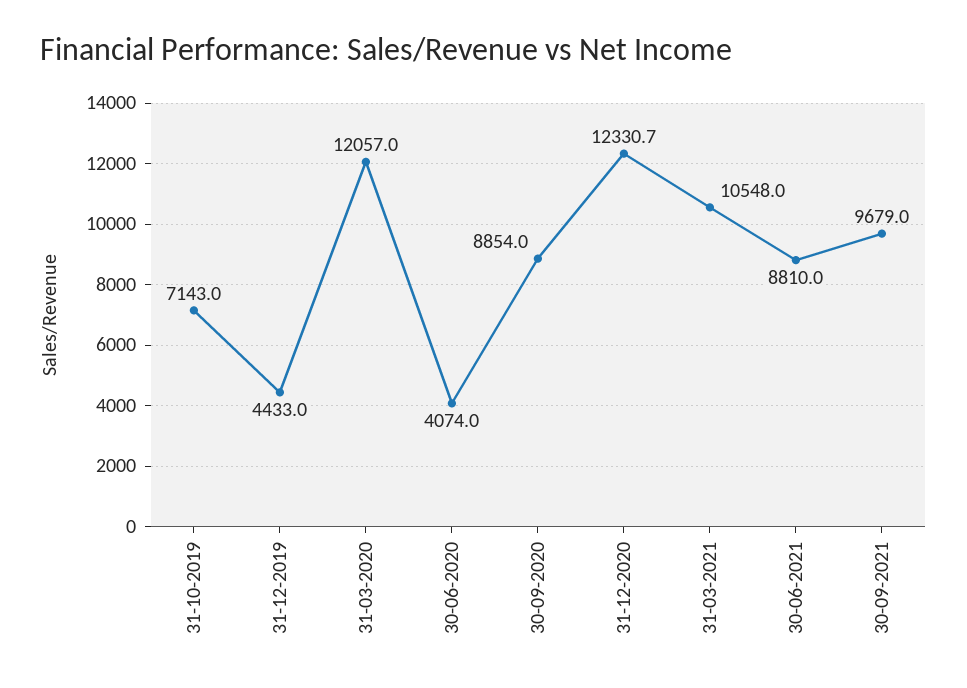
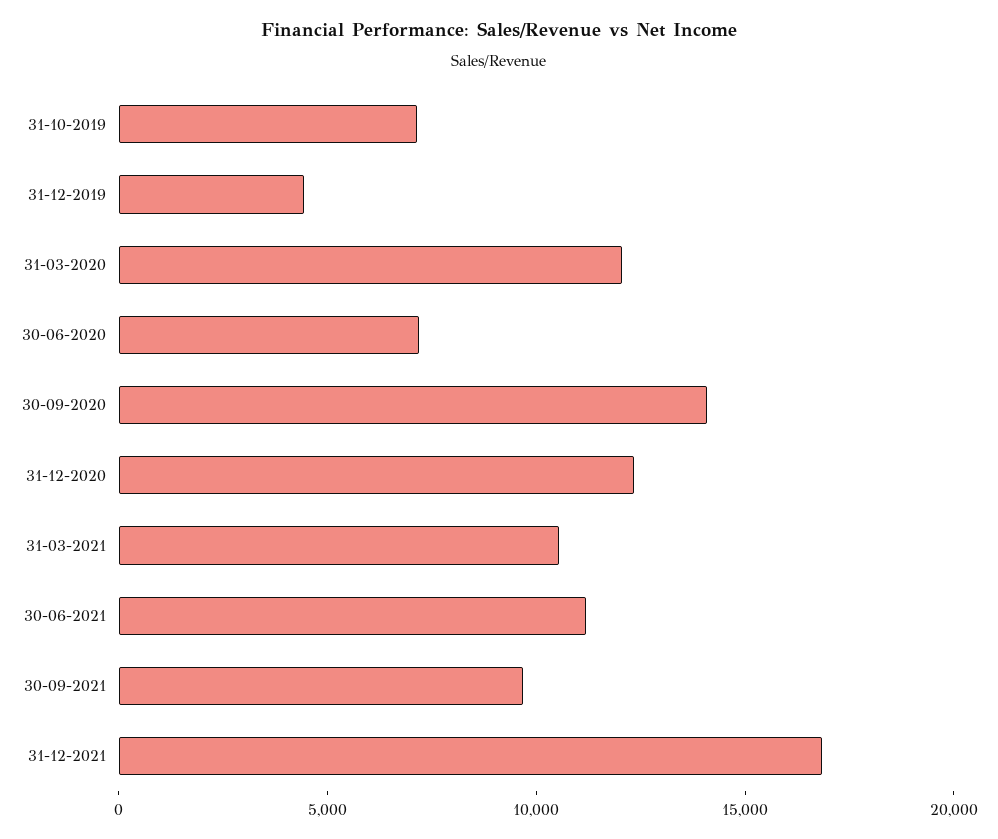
30-06-2020: 4074 -> 7000
30-09-2020: 8854 -> 14000
30-06-2021: 8810 -> 11000
31-12-2021: none -> 17000

